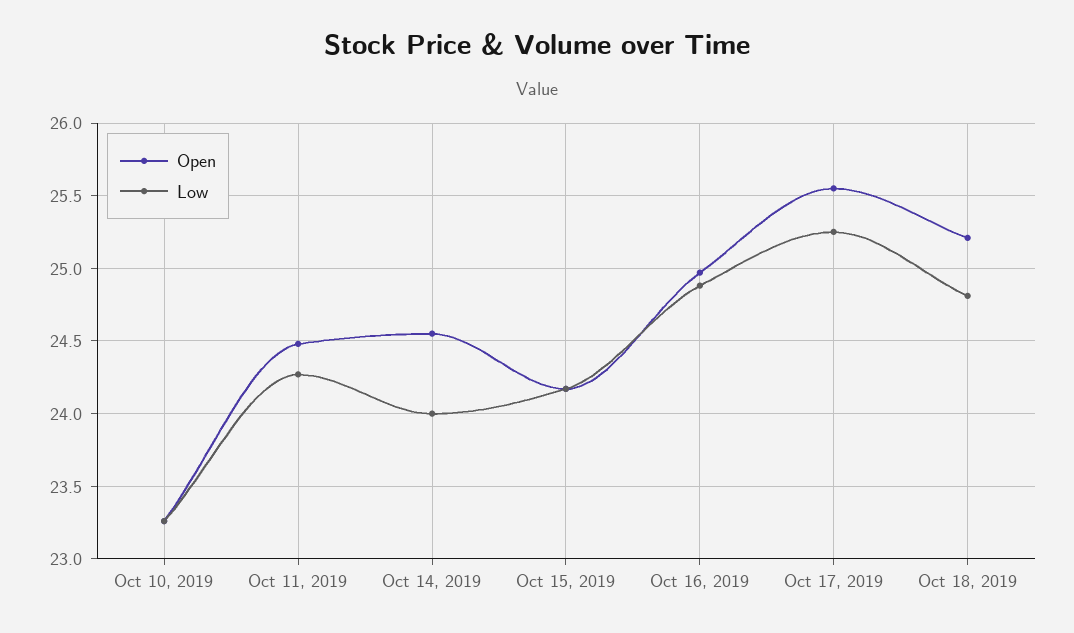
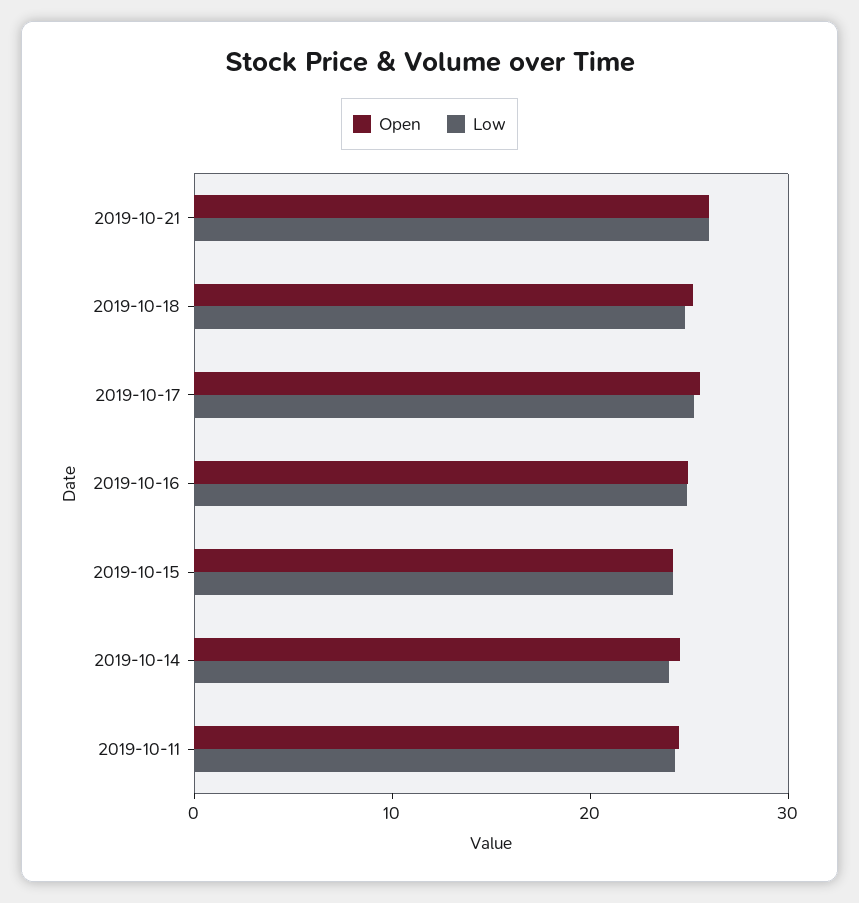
Open, Oct 10, 2019: 23.25 -> none
Low, Oct 10, 2019: 23.25 -> none
Open, 2019-10-21: none -> 26
Low, 2019-10-21: none -> 26

